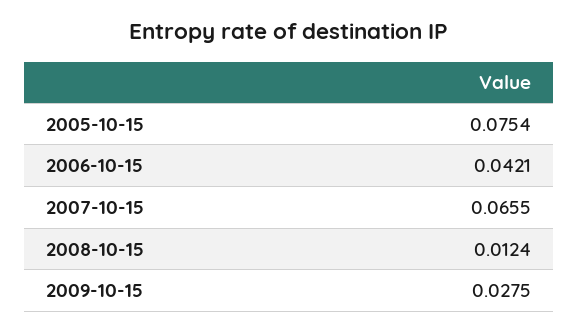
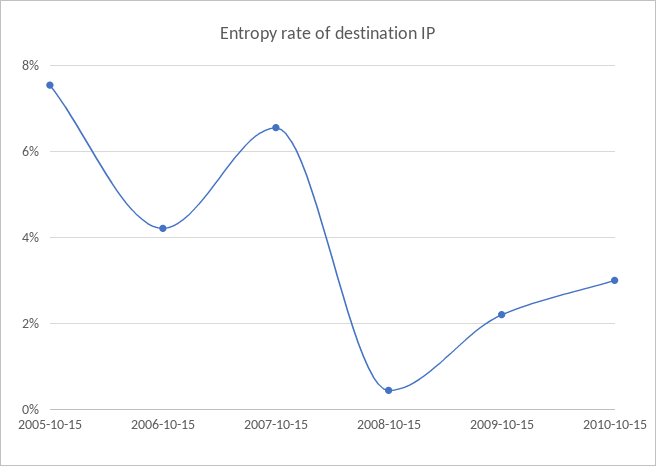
2008-10-15: 0.0124 -> 0.004
2009-10-15: 0.0275 -> 0.022
2010-10-15: none -> 0.03

